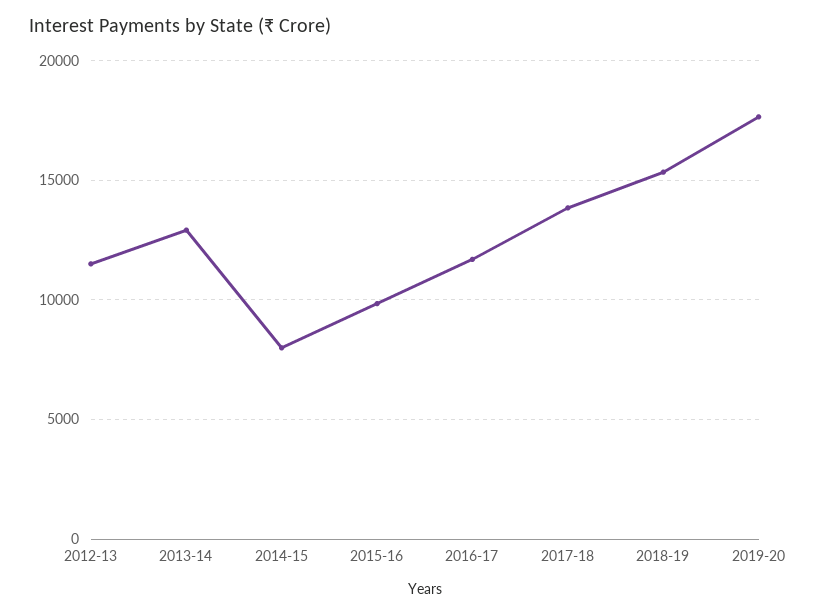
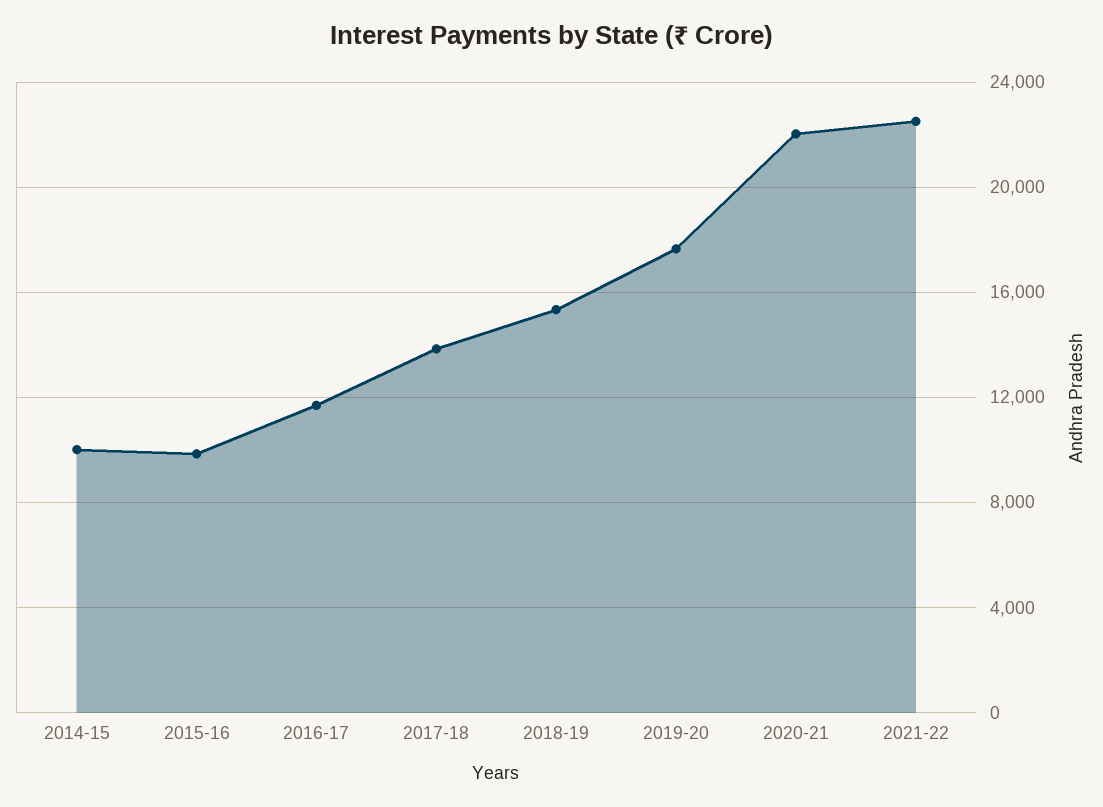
2012-13: 11500 -> none
2013-14: 13000 -> none
2014-15: 8000 -> 10000
2020-21: none -> 22000
2021-22: none -> 22500

